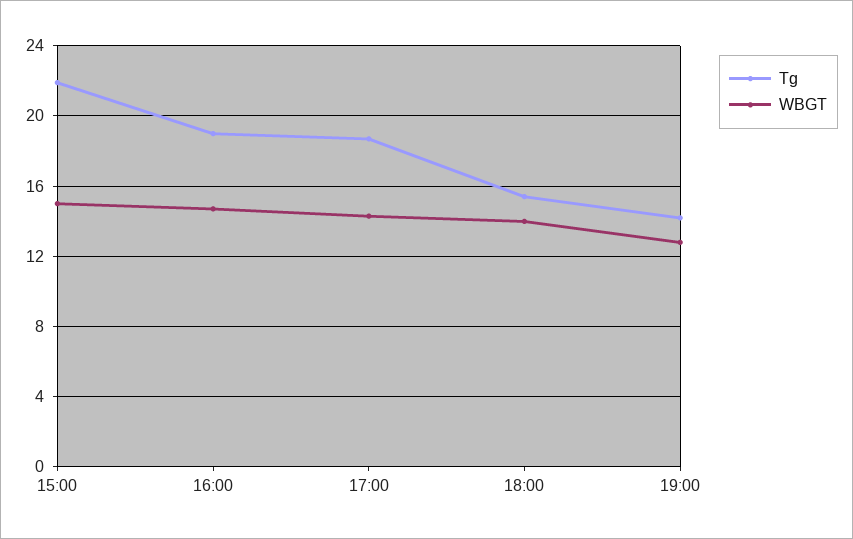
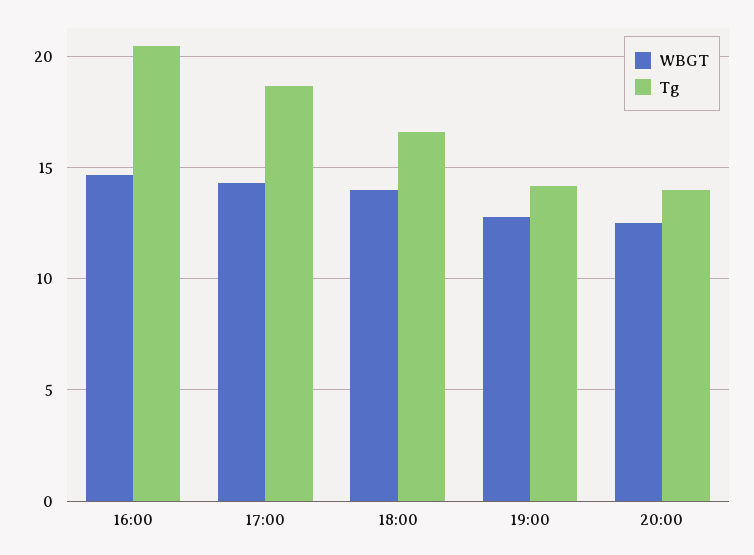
Tg, 15:00: 22 -> none
WBGT, 15:00: 15 -> none
Tg, 16:00: 19 -> 20.5
Tg, 18:00: 15.5 -> 16.5
WBGT, 20:00: none -> 12.5
Tg, 20:00: none -> 14

